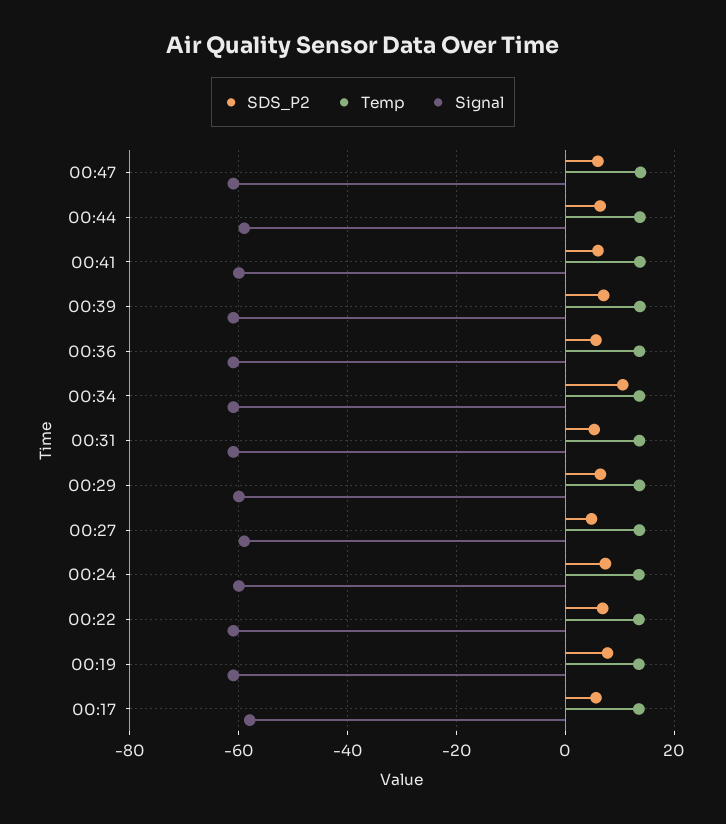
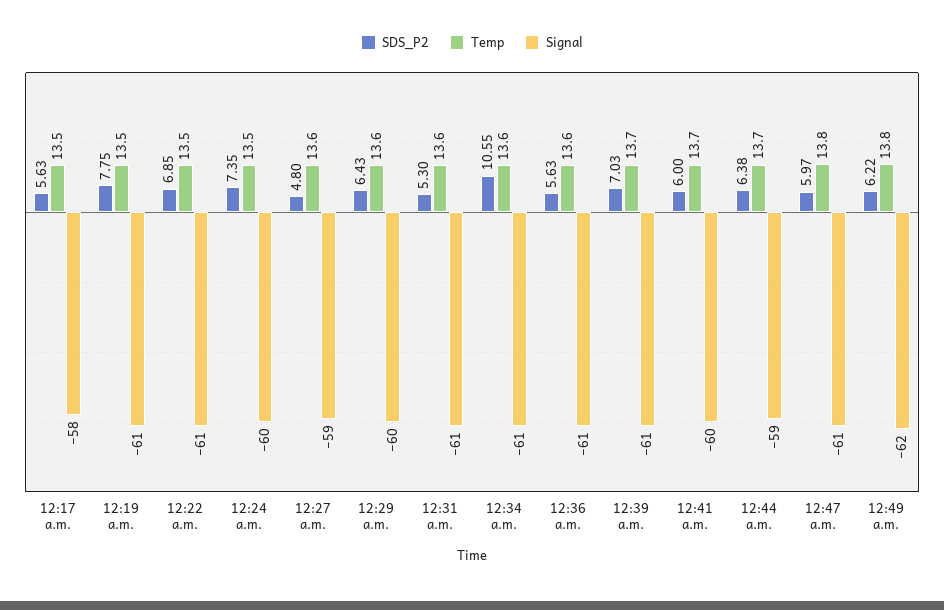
SDS_P2, 12:49 a.m.: none -> 6.22
Temp, 12:49 a.m.: none -> 13.8
Signal, 12:49 a.m.: none -> -62

